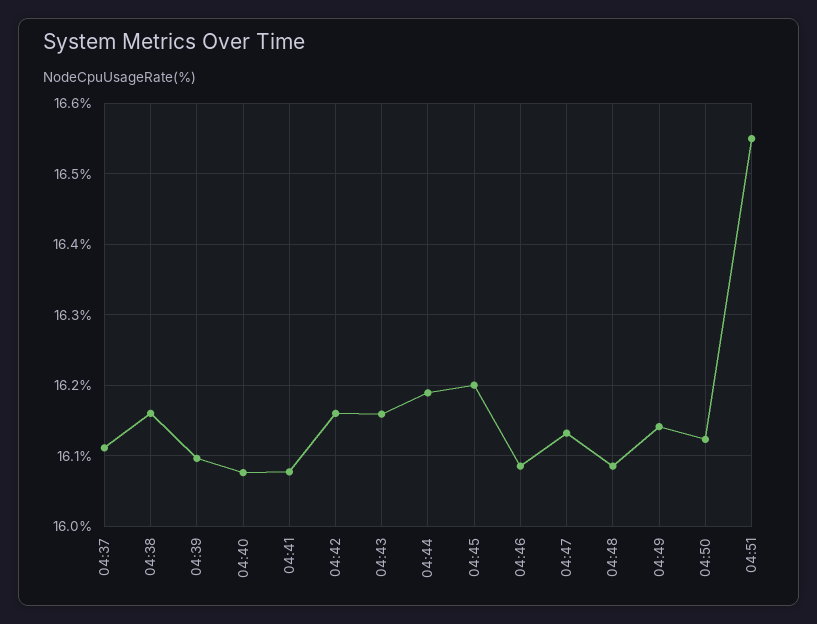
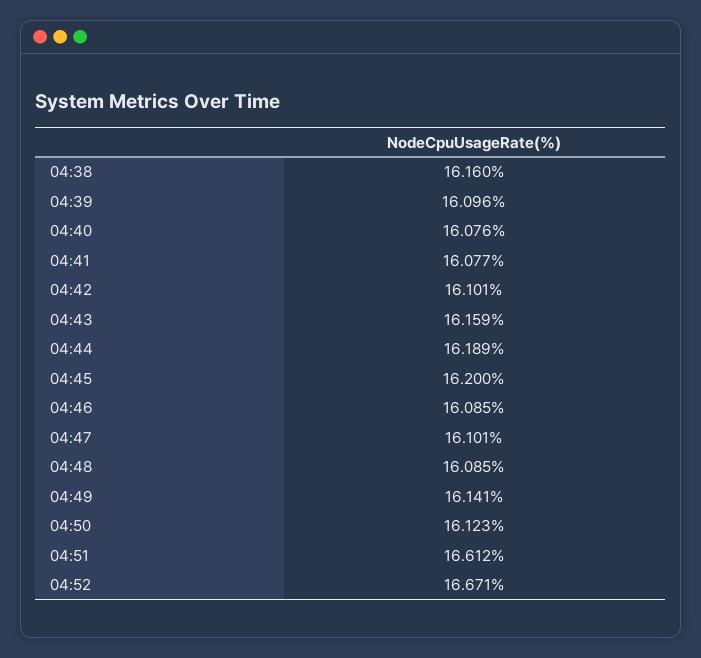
04:37: 16.11 -> none
04:42: 16.16 -> 16.101
04:47: 16.13 -> 16.101
04:51: 16.55 -> 16.612
04:52: none -> 16.671

